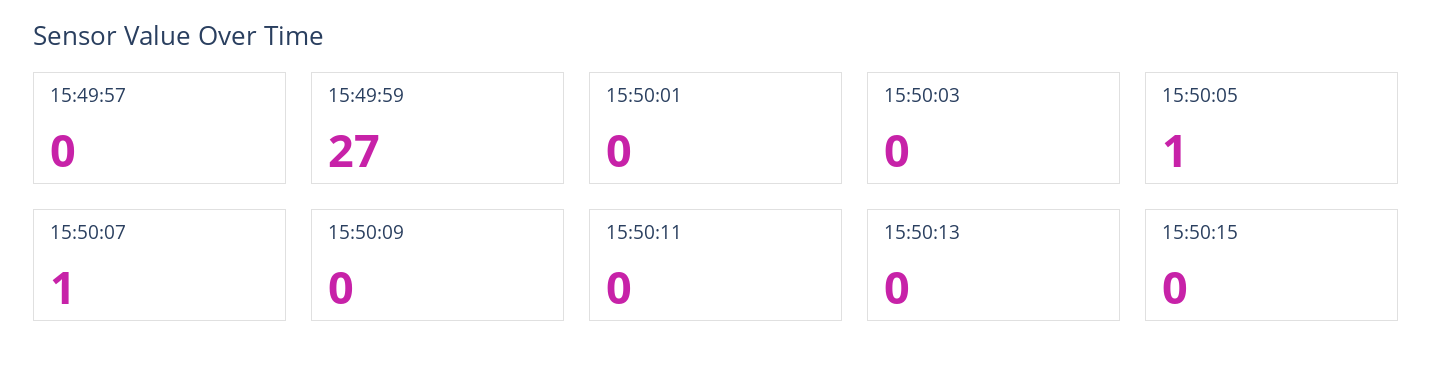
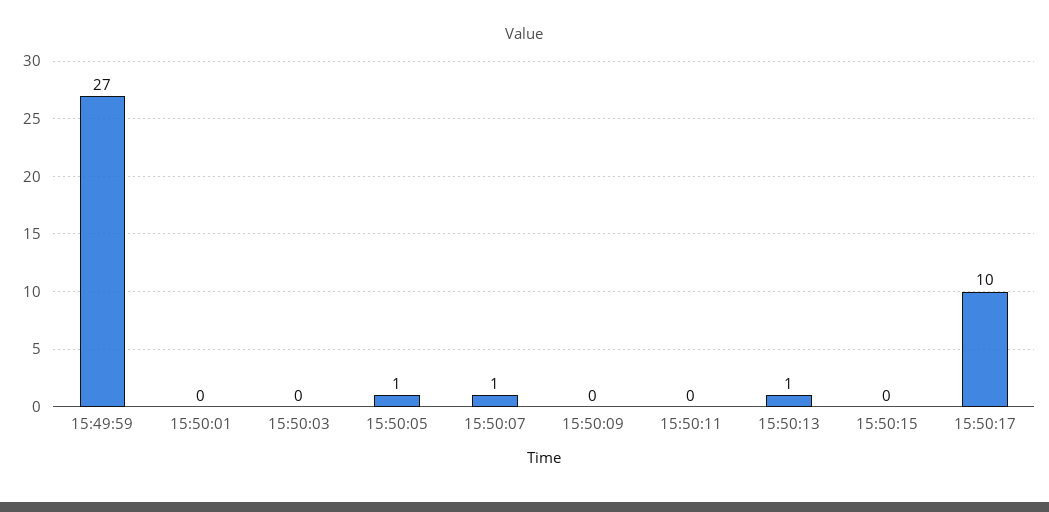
15:49:57: 0 -> none
15:50:13: 0 -> 1
15:50:17: none -> 10

